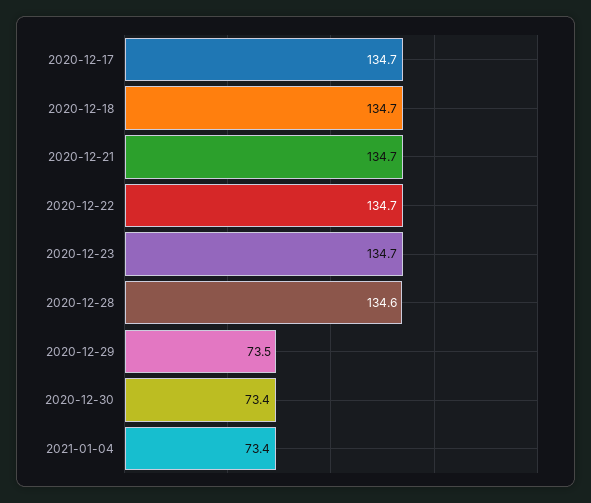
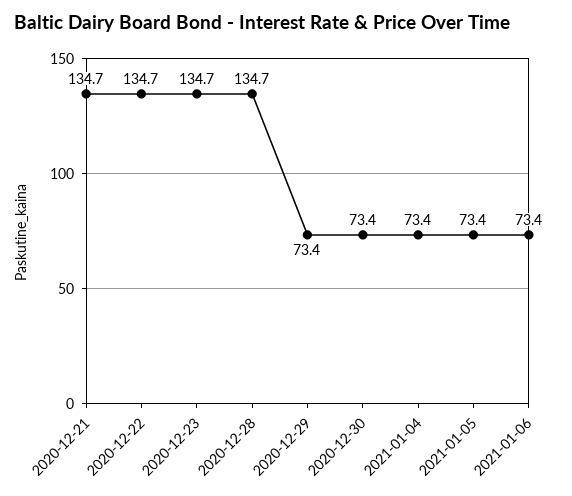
2020-12-17: 134.7 -> none
2020-12-18: 134.7 -> none
2020-12-28: 134.6 -> 134.7
2020-12-29: 73.5 -> 73.4
2021-01-05: none -> 73.4
2021-01-06: none -> 73.4

